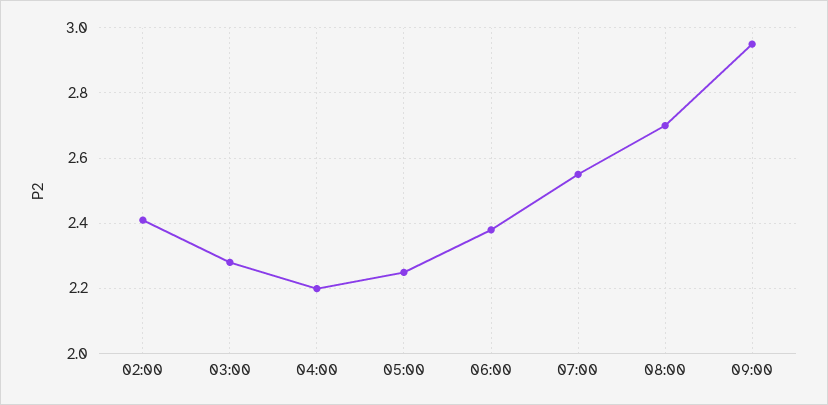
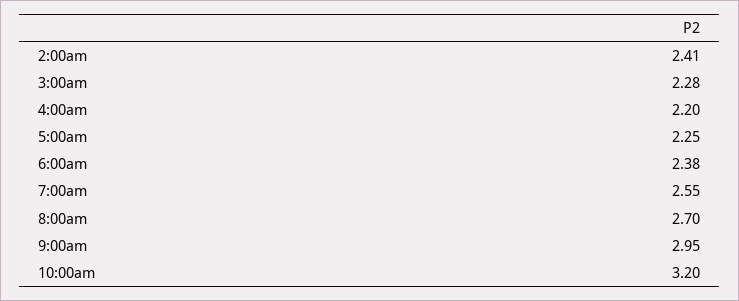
10:00am: none -> 3.2

